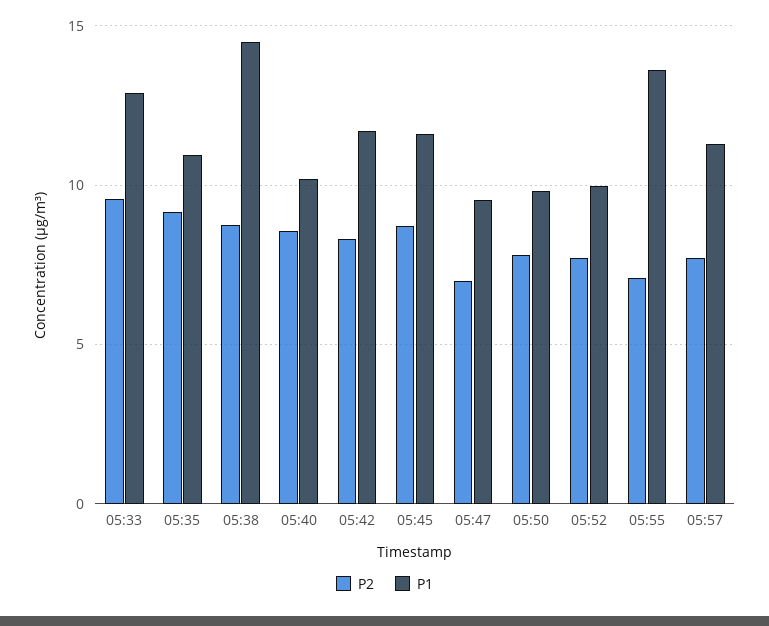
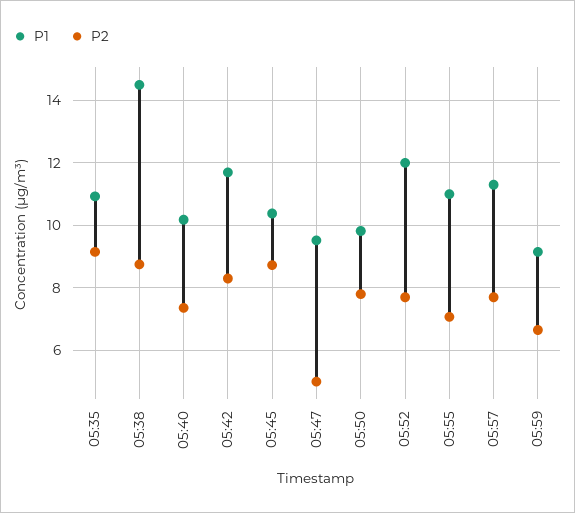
P2, 05:33: 9.5 -> none
P1, 05:33: 13 -> none
P2, 05:40: 8.5 -> 7.4
P1, 05:45: 11.5 -> 10.4
P2, 05:47: 7 -> 5
P1, 05:52: 10 -> 12
P1, 05:55: 13.5 -> 11
P1, 05:59: none -> 9.2
P2, 05:59: none -> 6.6

